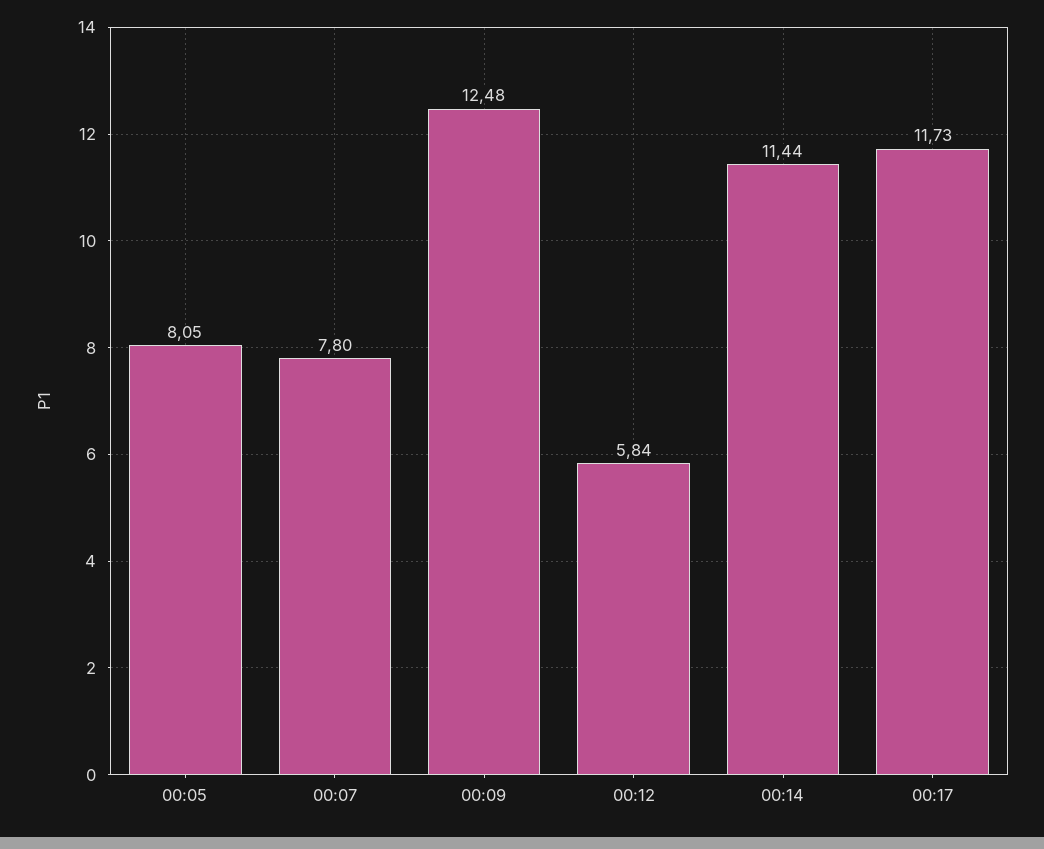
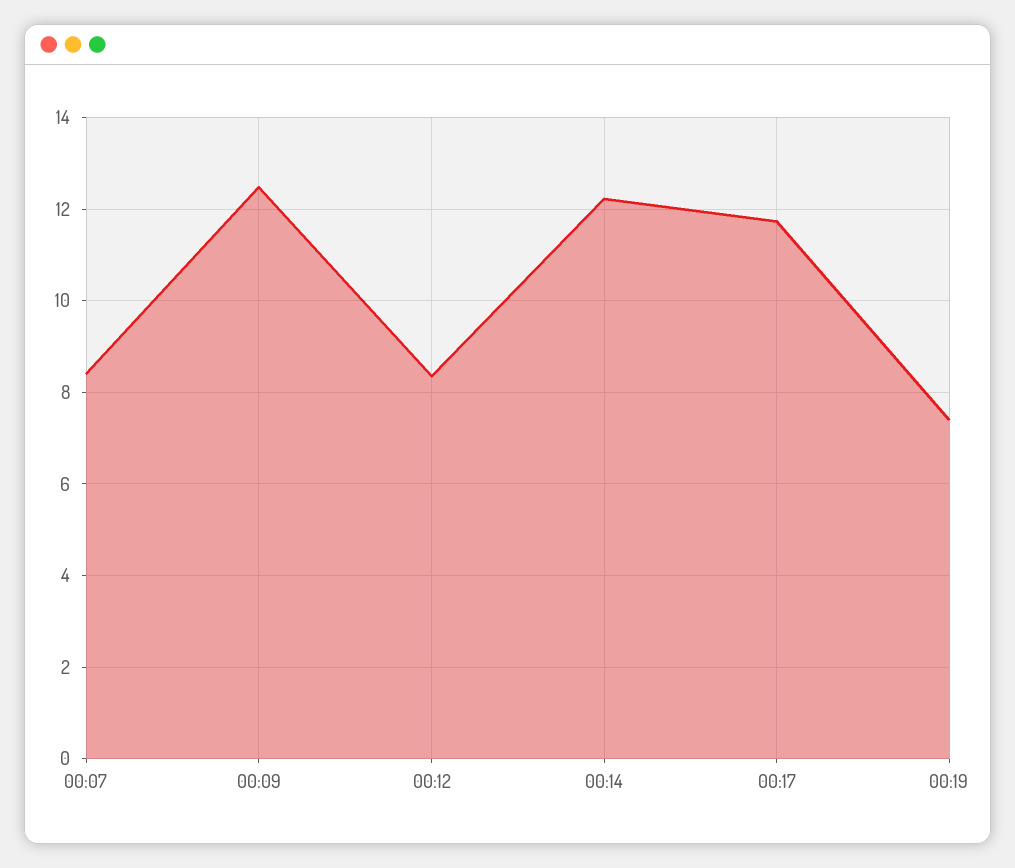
00:05: 8.05 -> none
00:07: 7.8 -> 8.4
00:12: 5.84 -> 8.4
00:14: 11.44 -> 12.2
00:19: none -> 7.4

